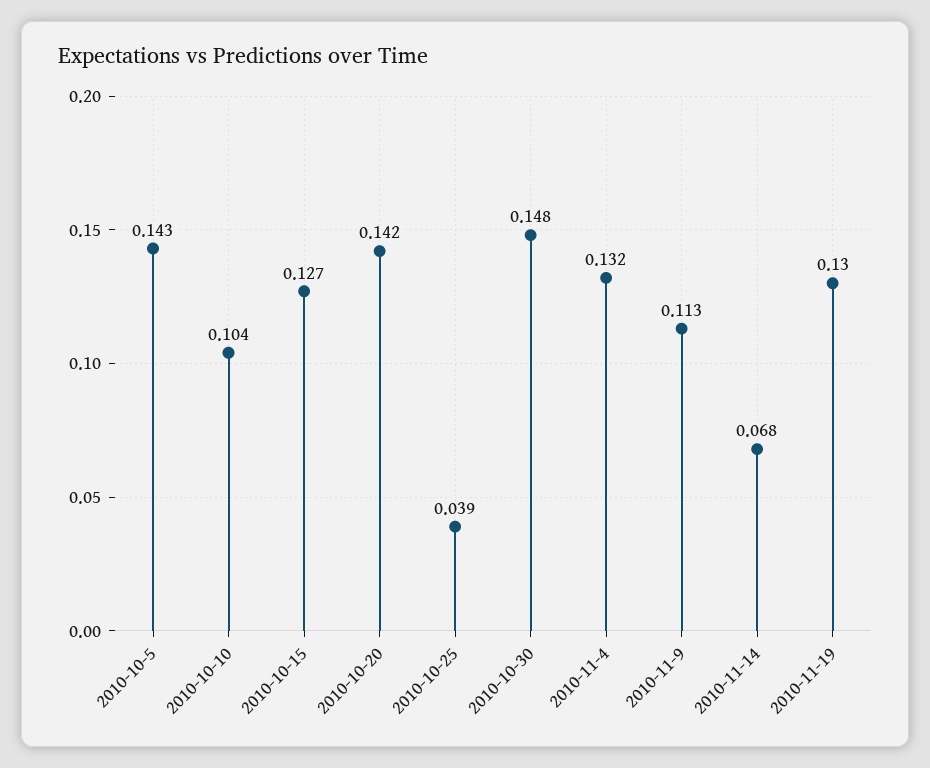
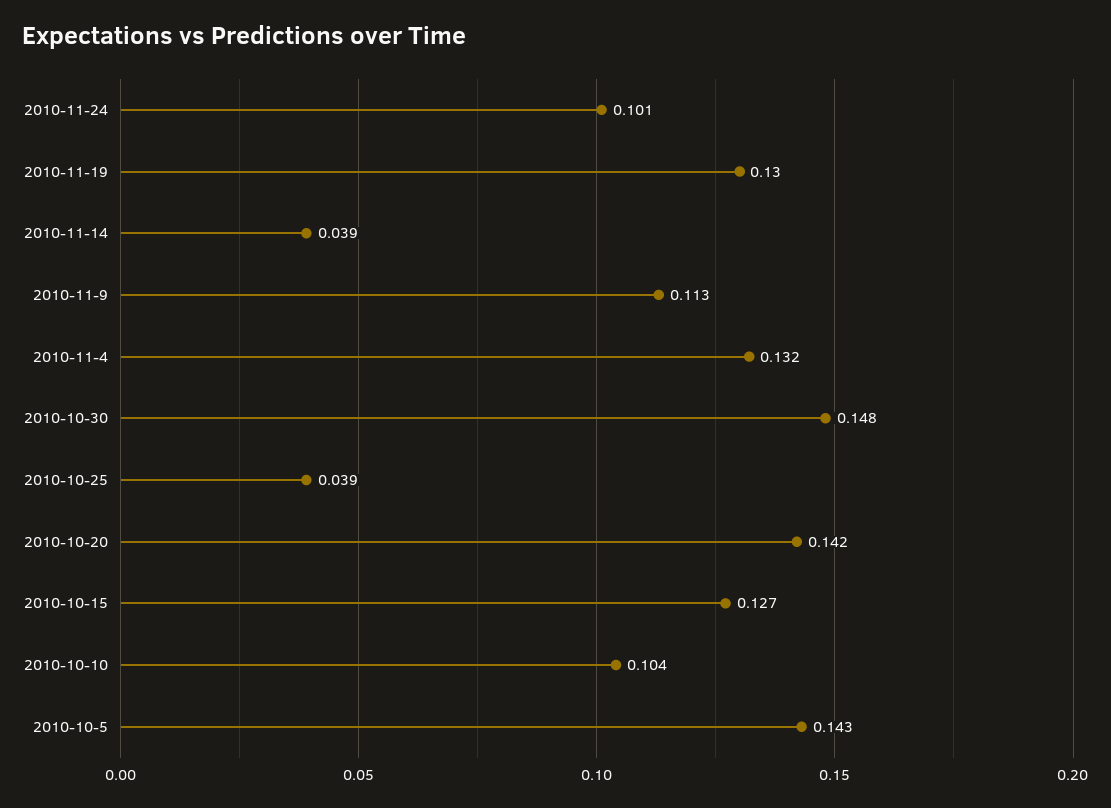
2010-11-14: 0.068 -> 0.039
2010-11-24: none -> 0.101

